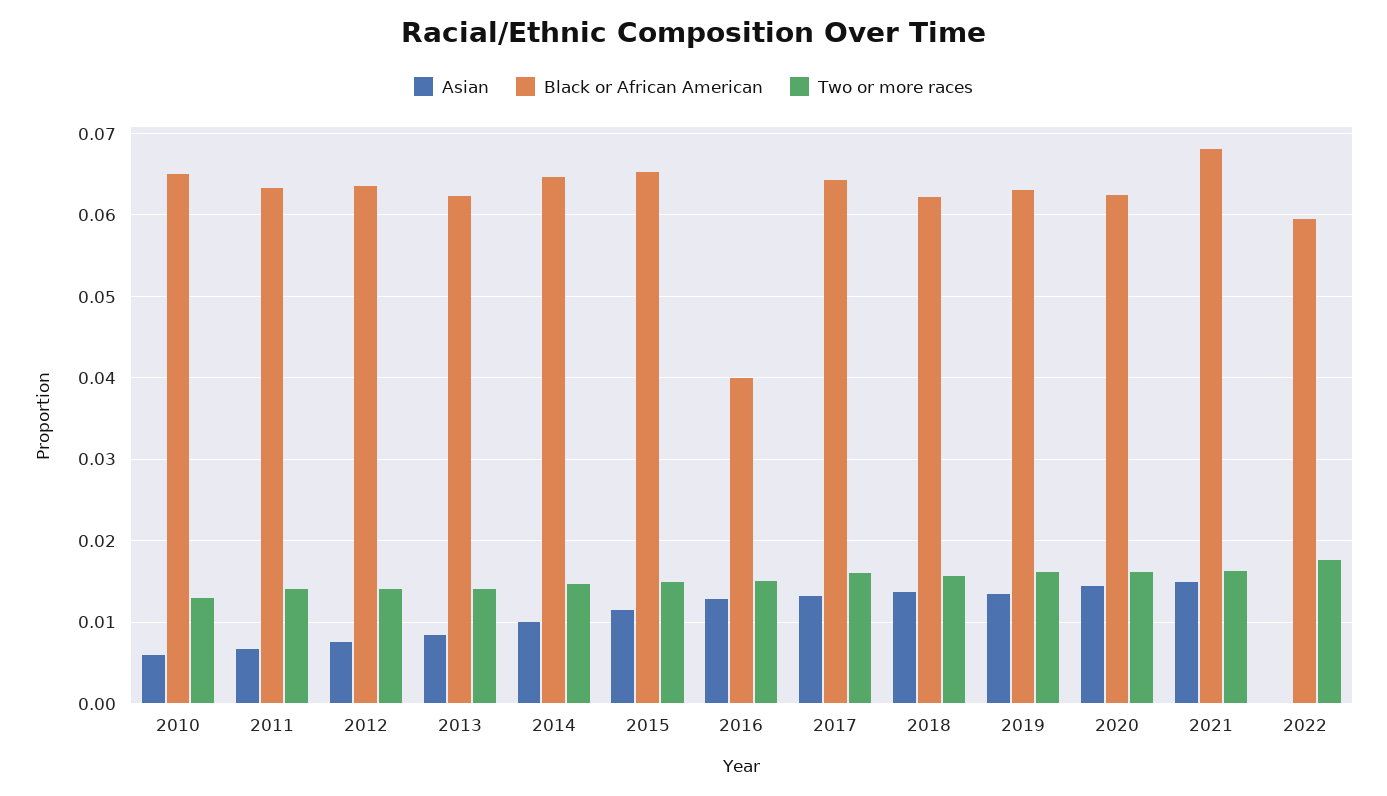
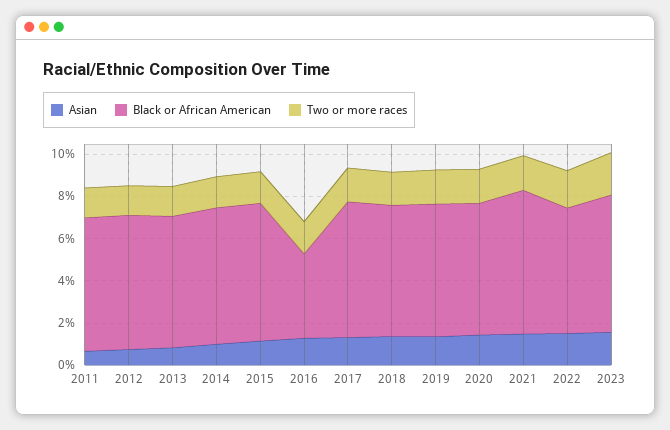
Asian, 2010: 0.006 -> none
Black or African American, 2010: 0.065 -> none
Two or more races, 2010: 0.013 -> none
Asian, 2022: 0 -> 0.015
Asian, 2023: none -> 0.015
Black or African American, 2023: none -> 0.065
Two or more races, 2023: none -> 0.02

